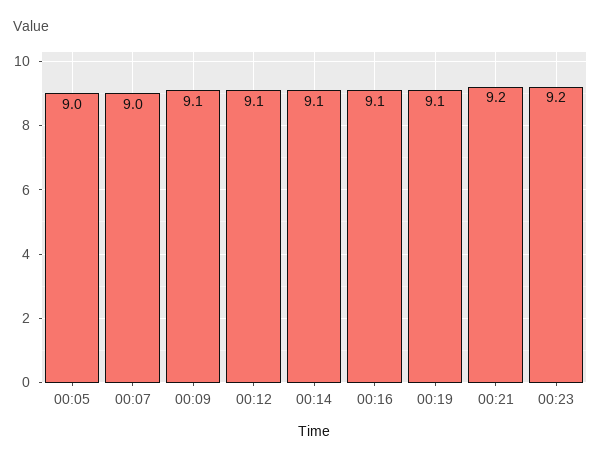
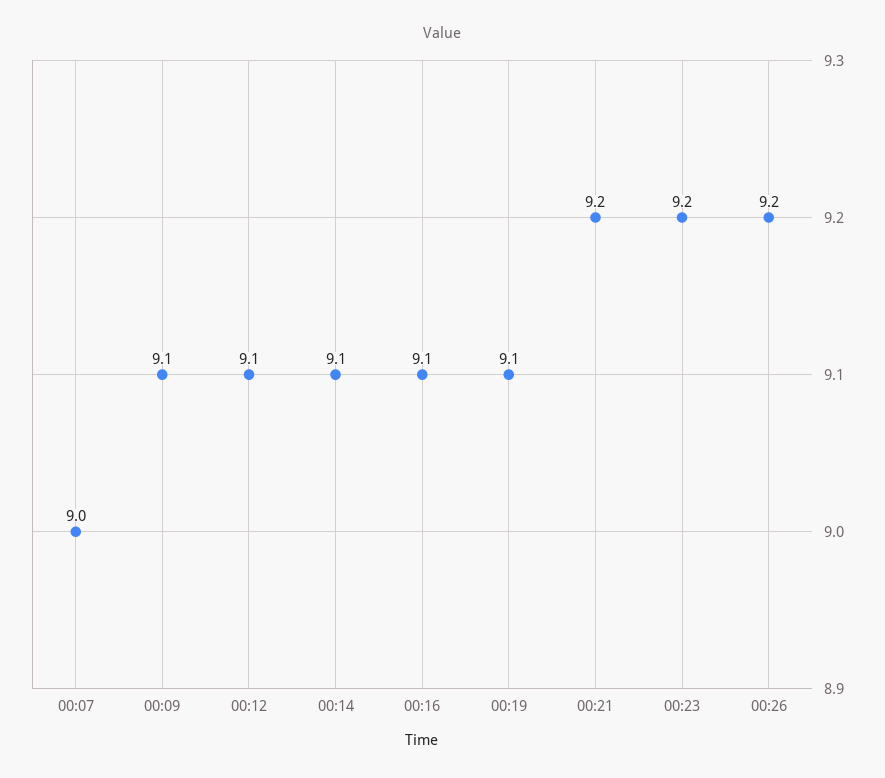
00:05: 9 -> none
00:26: none -> 9.2

